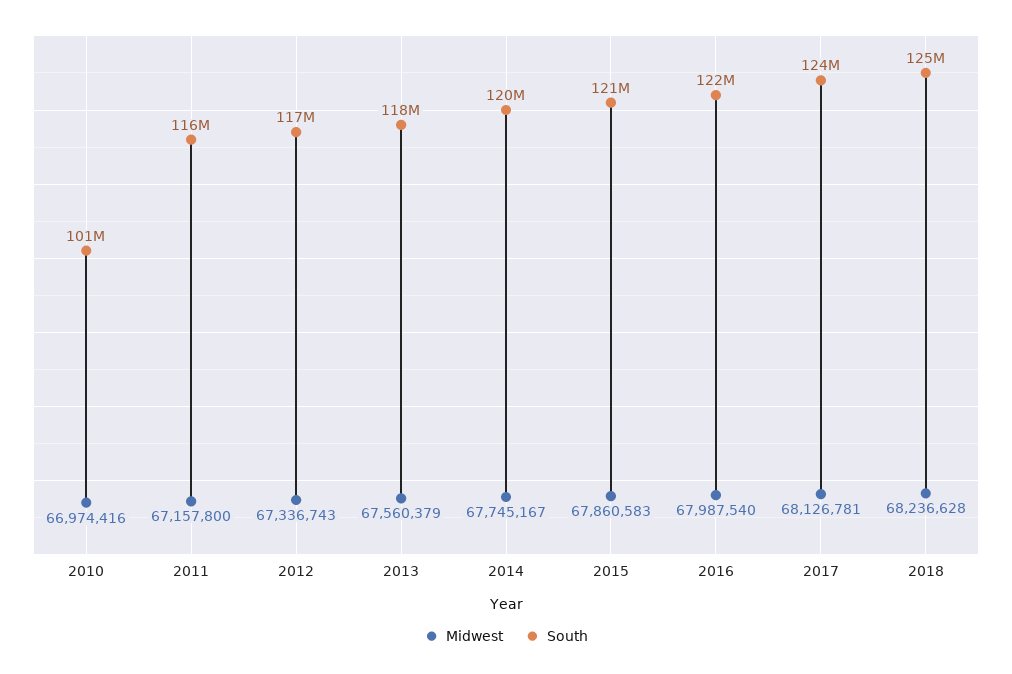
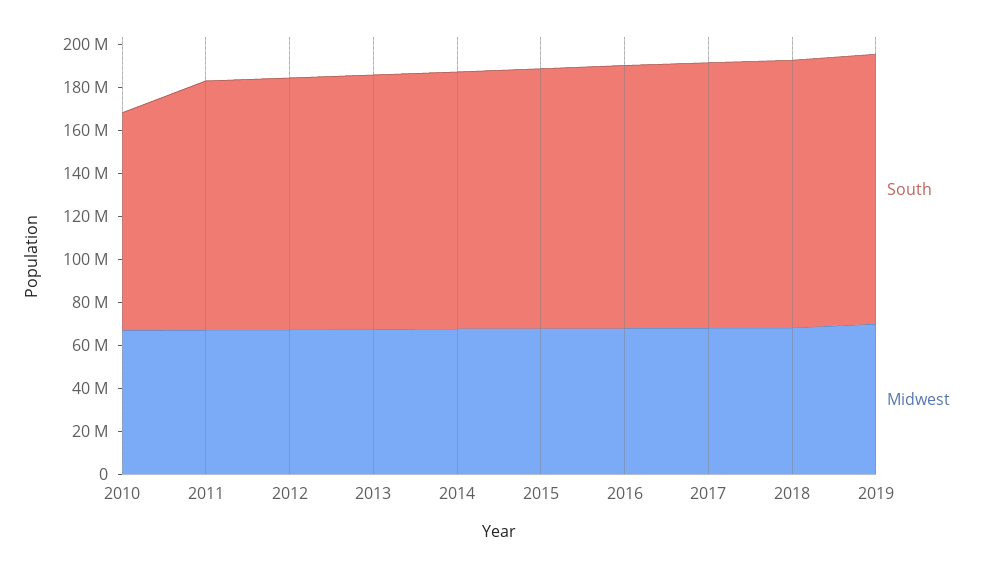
South, 2019: none -> 125000000
Midwest, 2019: none -> 70000000

